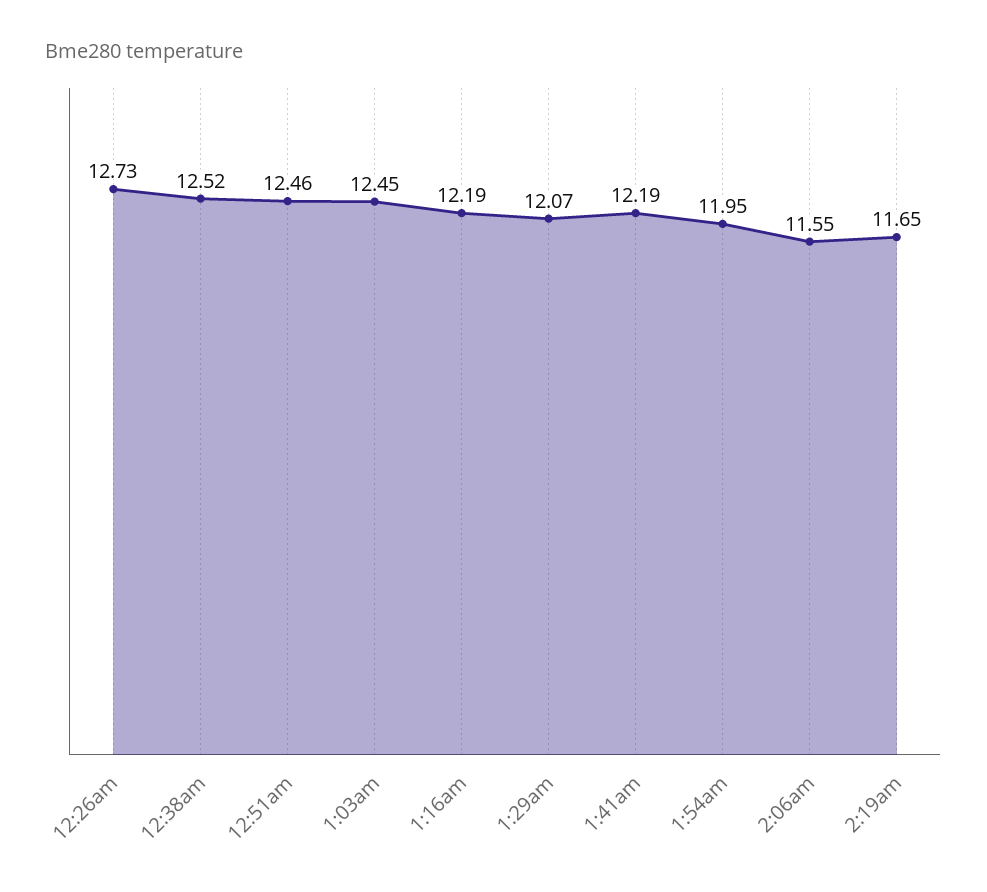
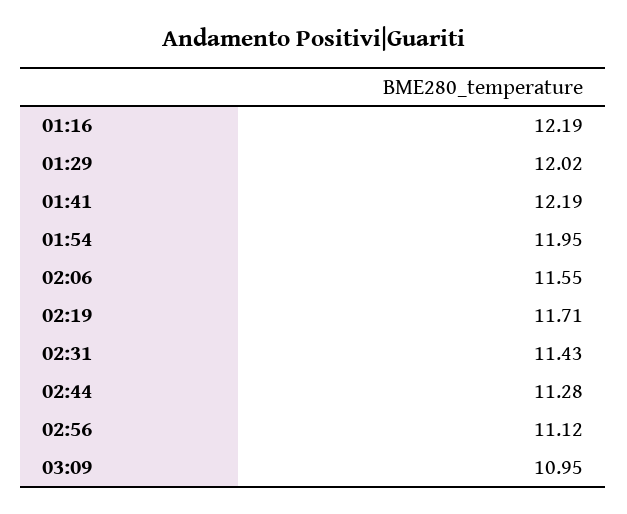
12:26am: 12.73 -> none
12:38am: 12.52 -> none
12:51am: 12.46 -> none
1:03am: 12.45 -> none
1:29am: 12.07 -> 12.02
2:19am: 11.65 -> 11.71
02:31: none -> 11.43
02:44: none -> 11.28
02:56: none -> 11.12
03:09: none -> 10.95

